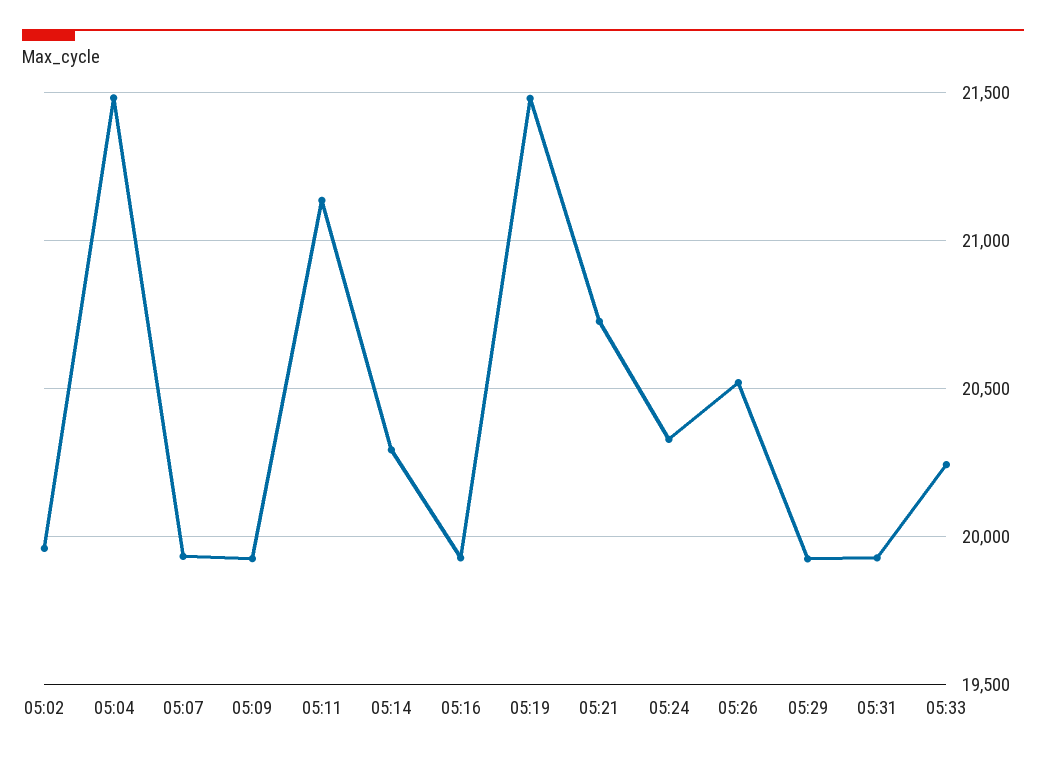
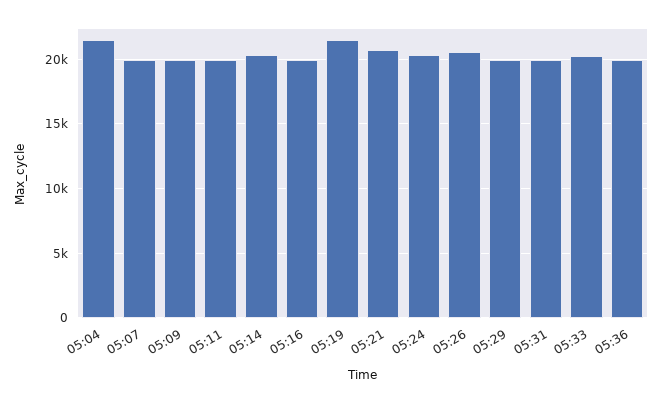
05:02: 19950 -> none
05:11: 21150 -> 20000
05:36: none -> 20000

